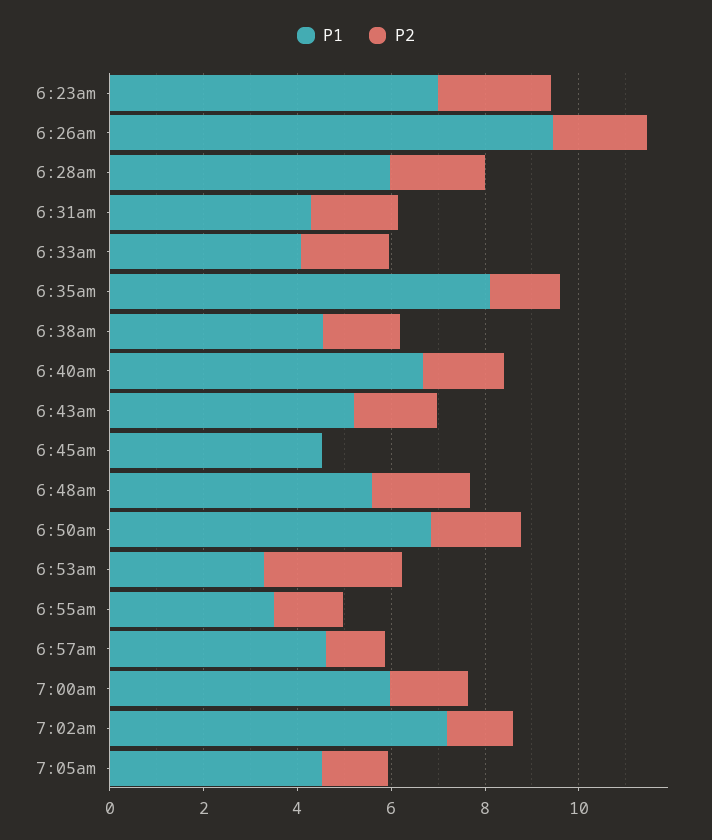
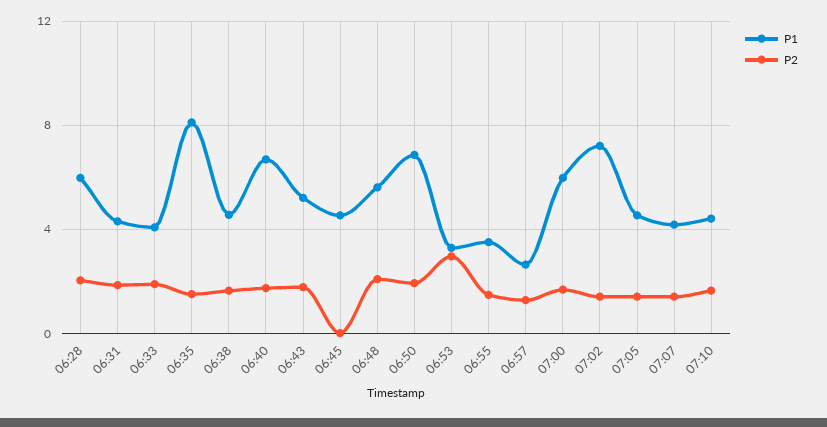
P1, 6:23am: 7 -> none
P2, 6:23am: 2.5 -> none
P1, 6:26am: 9.5 -> none
P2, 6:26am: 2 -> none
P1, 6:57am: 4.5 -> 2.5
P1, 07:07: none -> 4
P2, 07:07: none -> 1.5
P1, 07:10: none -> 4.5
P2, 07:10: none -> 1.5

